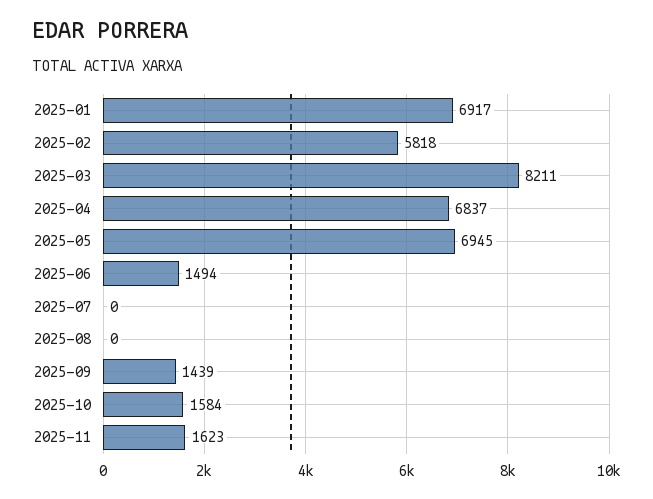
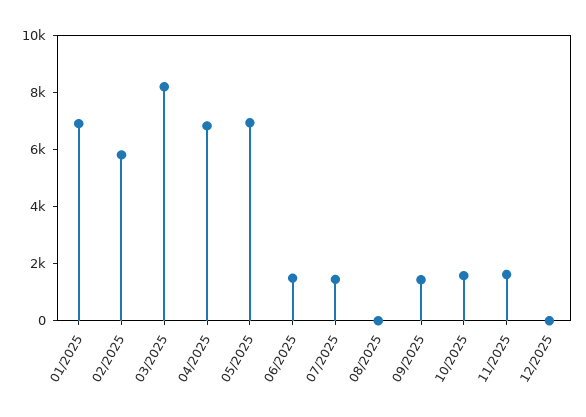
2025-07: 0 -> 1500
12/2025: none -> 0

